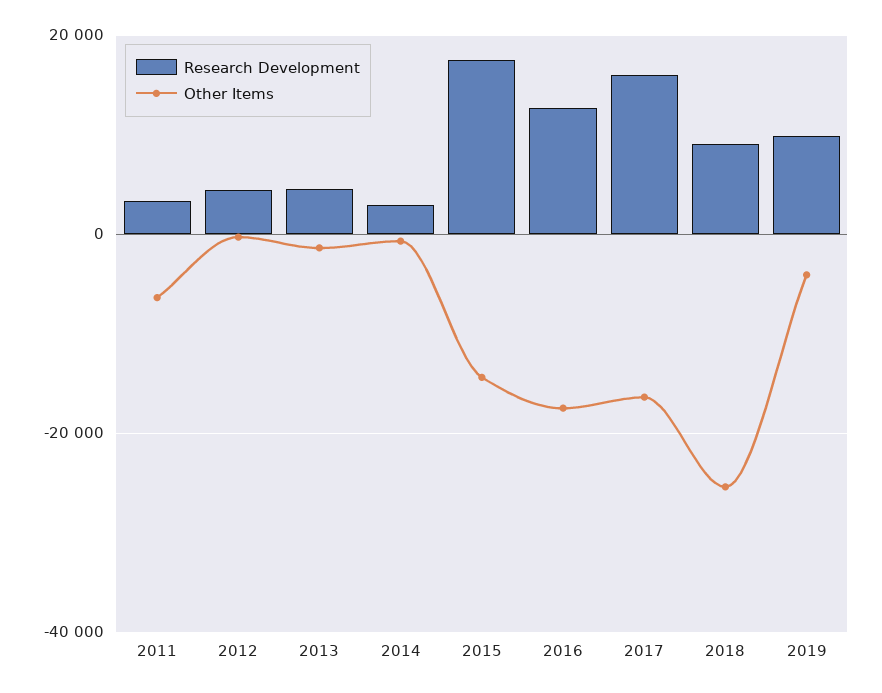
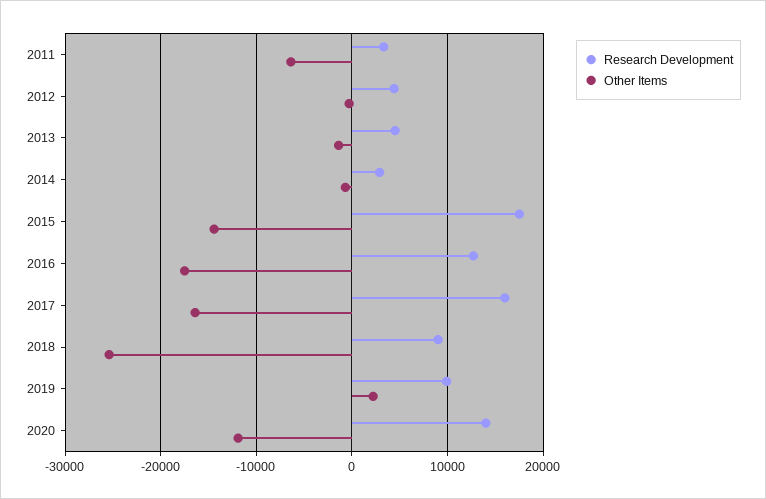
Other Items, 2019: -4000 -> 2000
Research Development, 2020: none -> 14000
Other Items, 2020: none -> -12000

